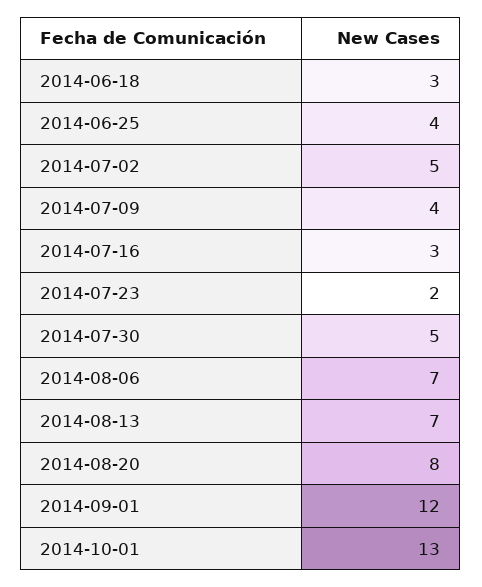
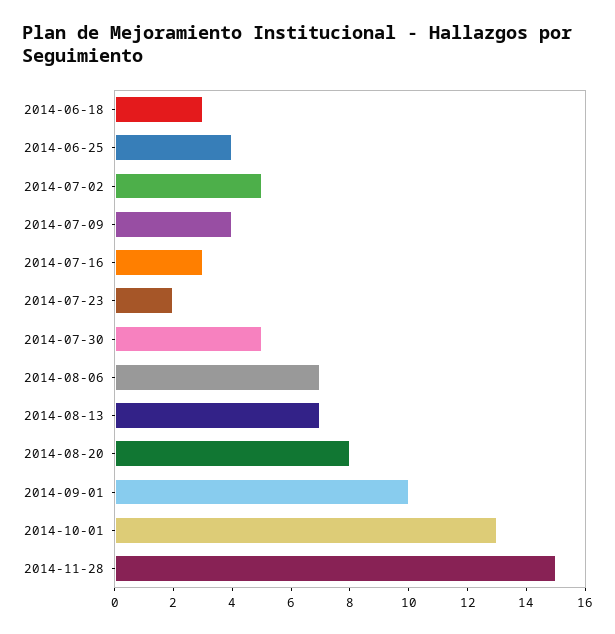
2014-09-01: 12 -> 10
2014-11-28: none -> 15

